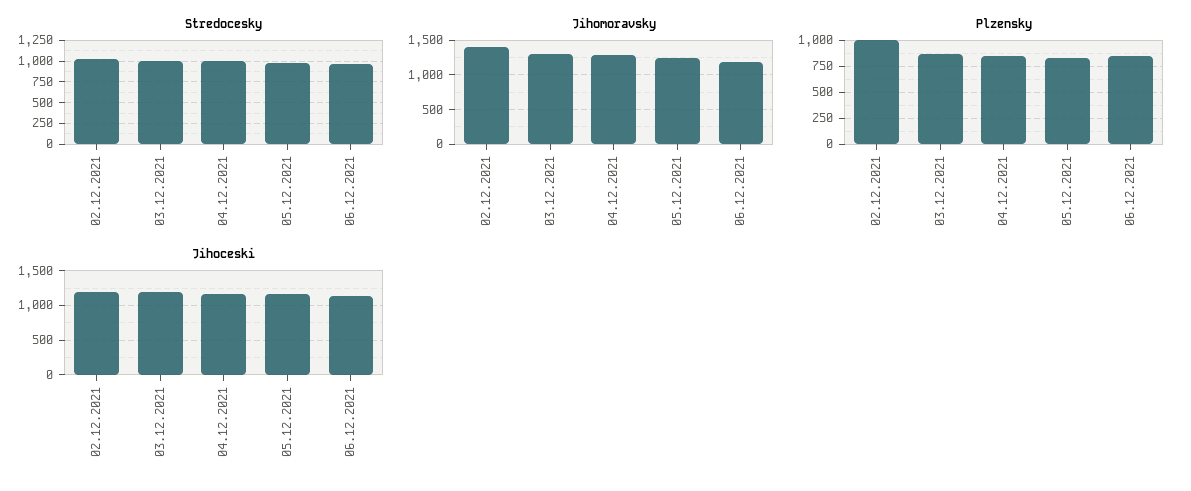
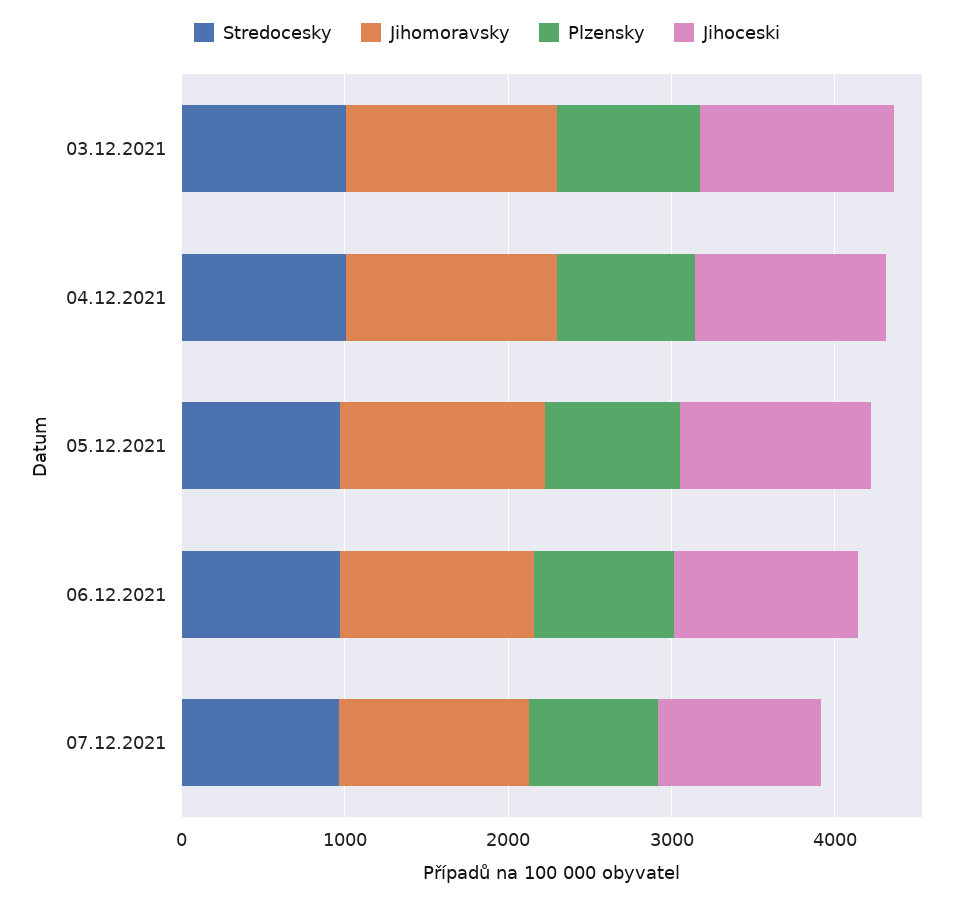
Stredocesky, 02.12.2021: 1000 -> none
Jihomoravsky, 02.12.2021: 1400 -> none
Plzensky, 02.12.2021: 1000 -> none
Jihoceski, 02.12.2021: 1200 -> none
Stredocesky, 07.12.2021: none -> 1000
Jihomoravsky, 07.12.2021: none -> 1200
Plzensky, 07.12.2021: none -> 800
Jihoceski, 07.12.2021: none -> 1000

